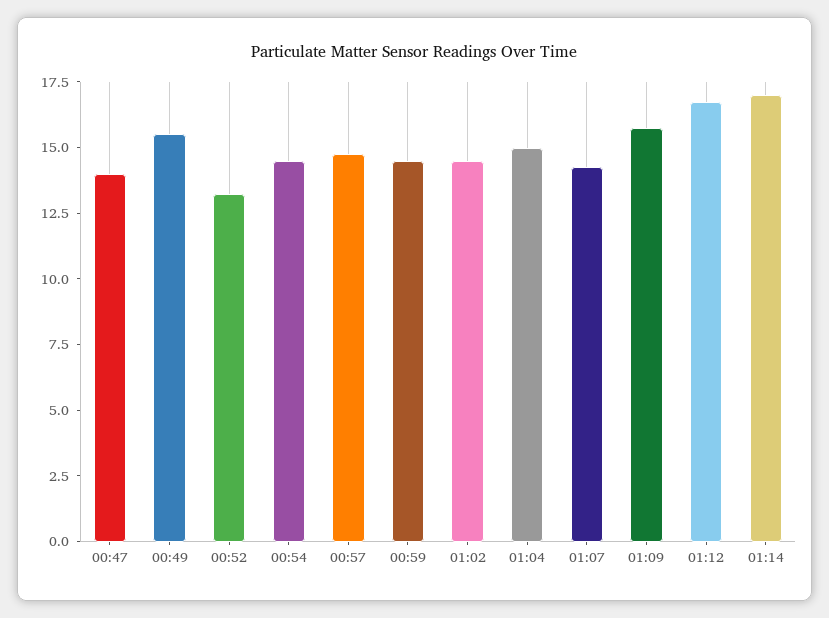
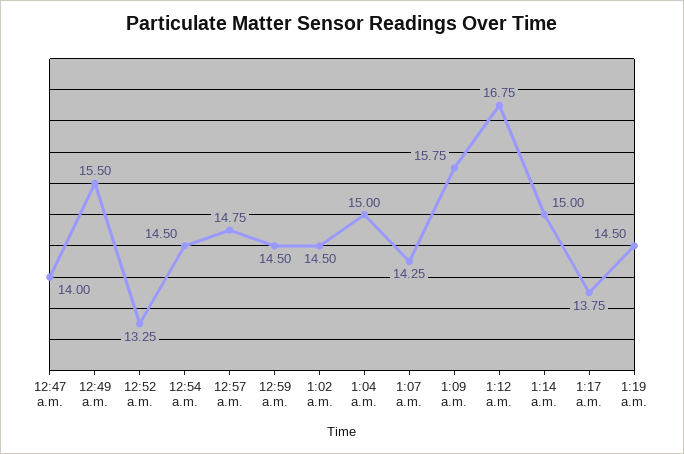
01:14: 17 -> 15
1:17 a.m.: none -> 13.75
1:19 a.m.: none -> 14.5

